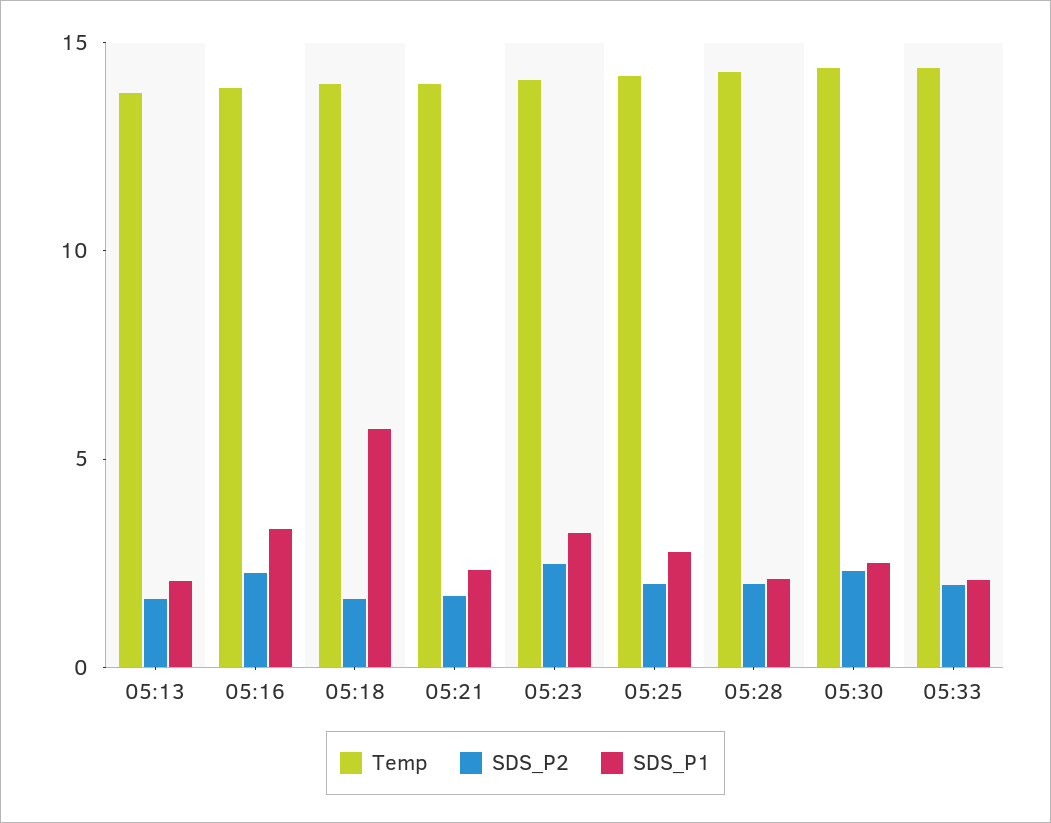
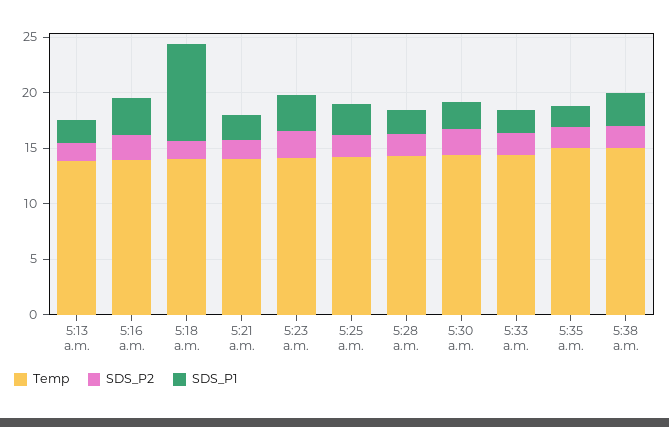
SDS_P1, 05:18: 6 -> 9
Temp, 5:35 a.m.: none -> 15
SDS_P2, 5:35 a.m.: none -> 2
SDS_P1, 5:35 a.m.: none -> 2
Temp, 5:38 a.m.: none -> 15
SDS_P2, 5:38 a.m.: none -> 2
SDS_P1, 5:38 a.m.: none -> 3

